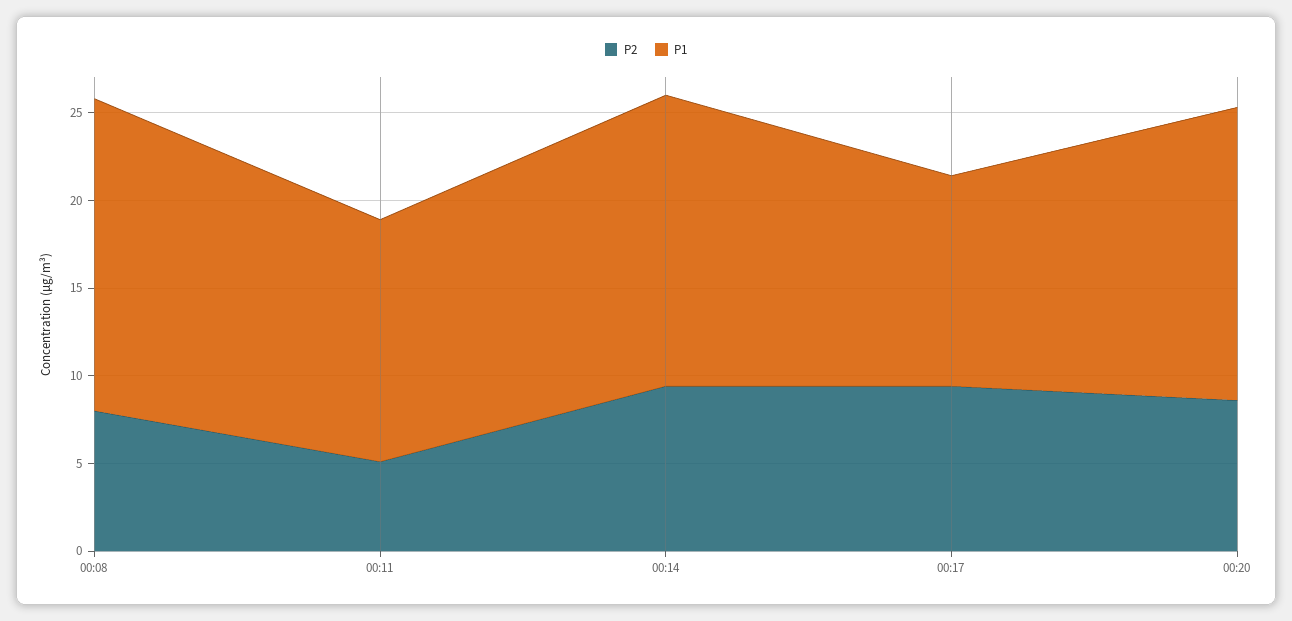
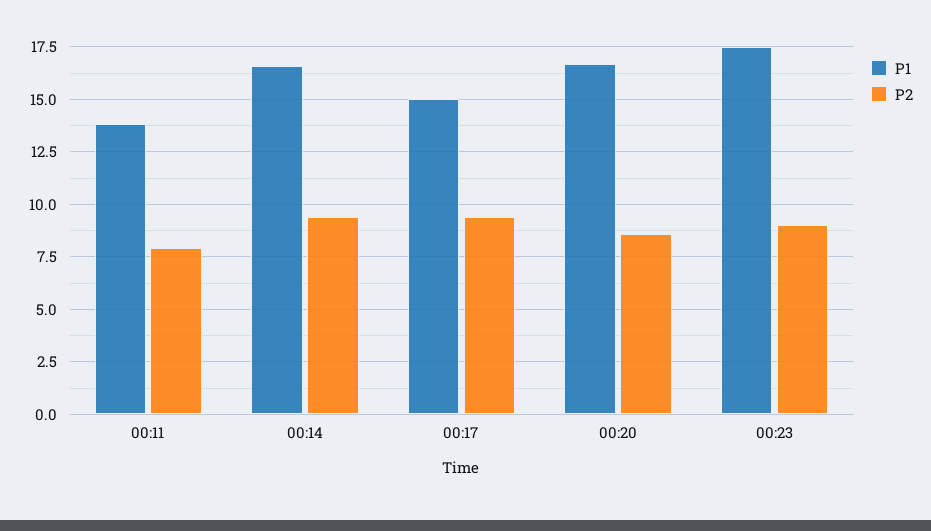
P2, 00:08: 8 -> none
P1, 00:08: 18 -> none
P2, 00:11: 5 -> 8
P1, 00:17: 12 -> 15
P1, 00:23: none -> 17.5
P2, 00:23: none -> 9

